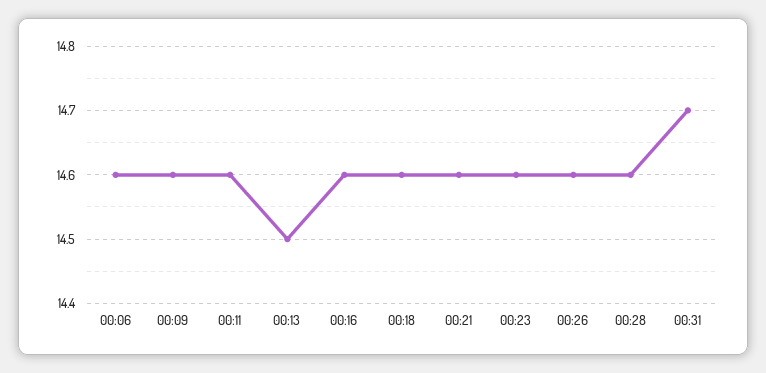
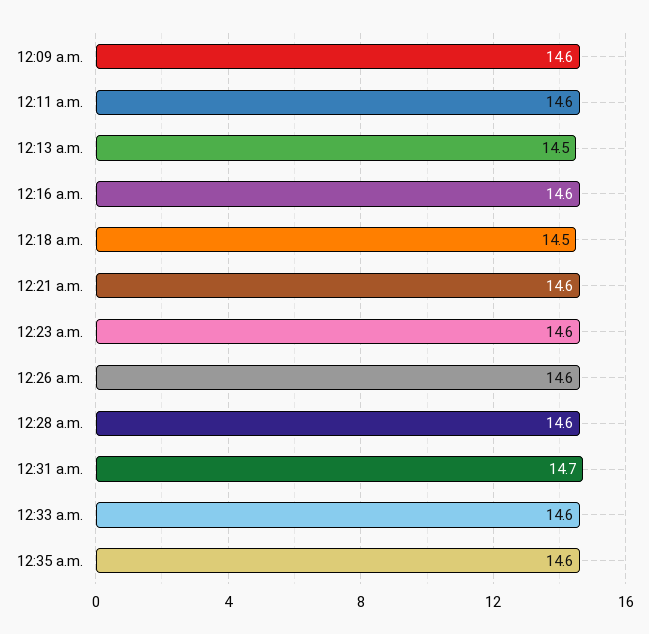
00:06: 14.6 -> none
00:18: 14.6 -> 14.5
12:33 a.m.: none -> 14.6
12:35 a.m.: none -> 14.6

